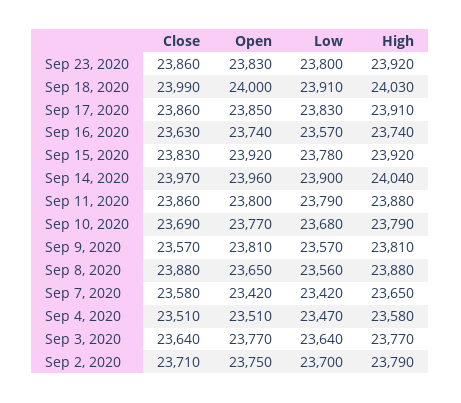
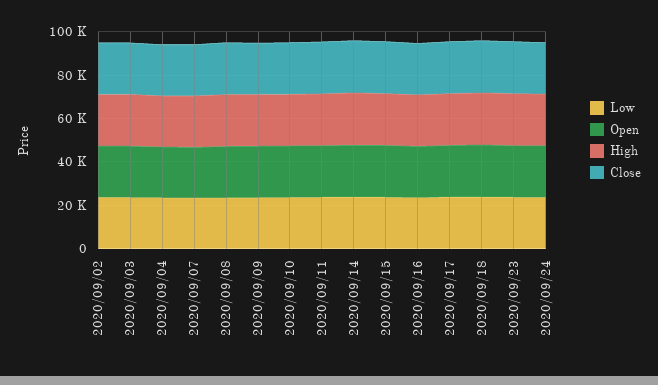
Low, 2020/09/24: none -> 25000
Open, 2020/09/24: none -> 25000
High, 2020/09/24: none -> 25000
Close, 2020/09/24: none -> 25000

